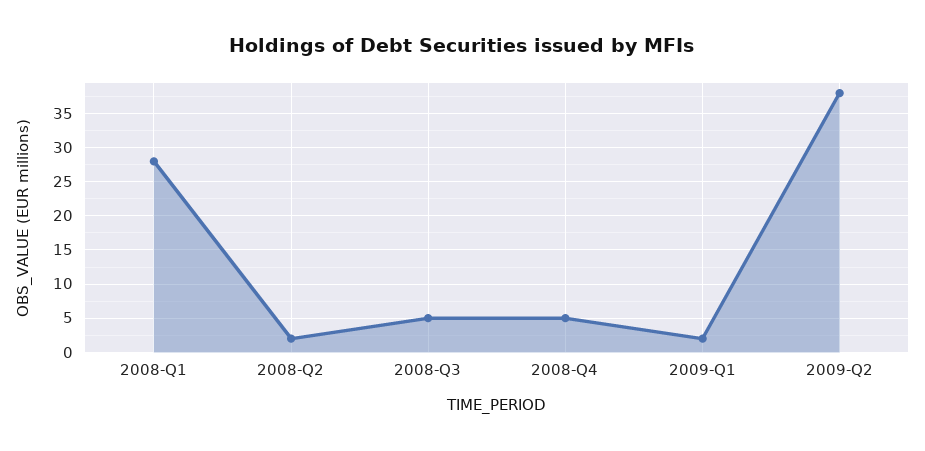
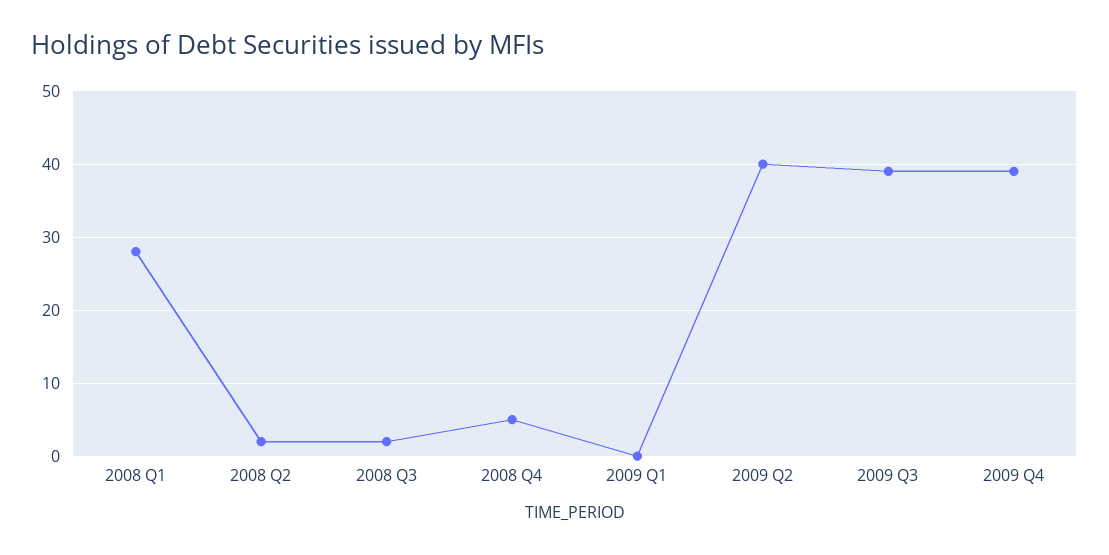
2008-Q3: 5 -> 2
2009-Q1: 2 -> 0
2009-Q2: 38 -> 40
2009 Q3: none -> 39
2009 Q4: none -> 39

